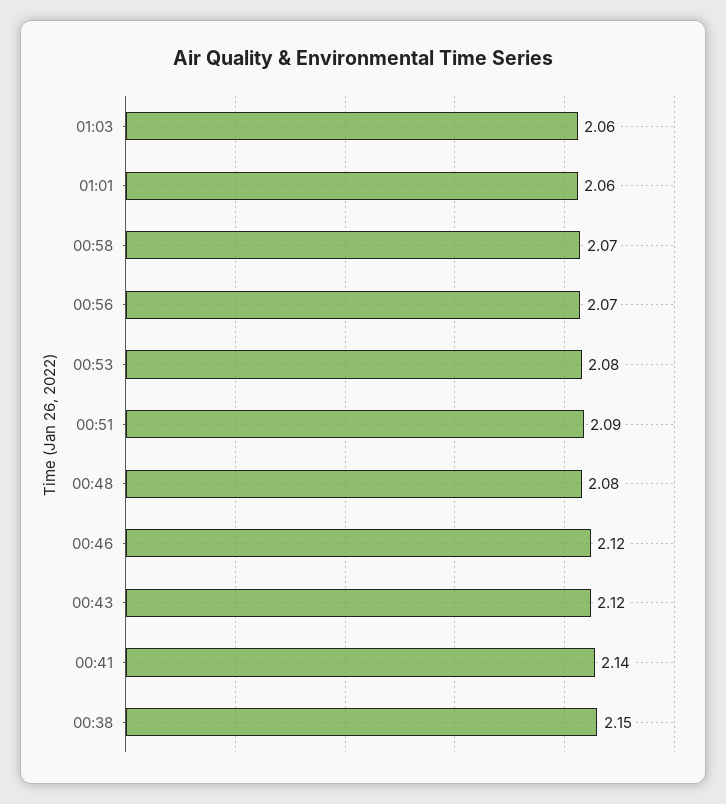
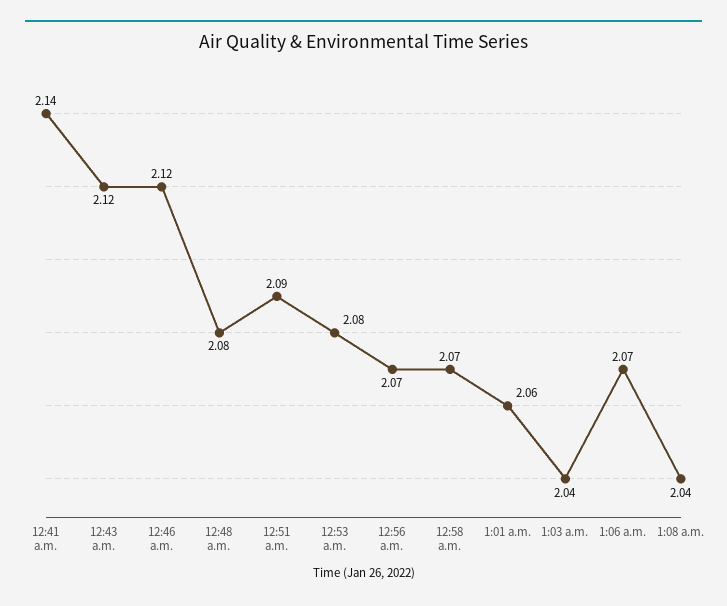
01:03: 2.06 -> 2.04
00:38: 2.15 -> none
1:06 a.m.: none -> 2.07
1:08 a.m.: none -> 2.04

